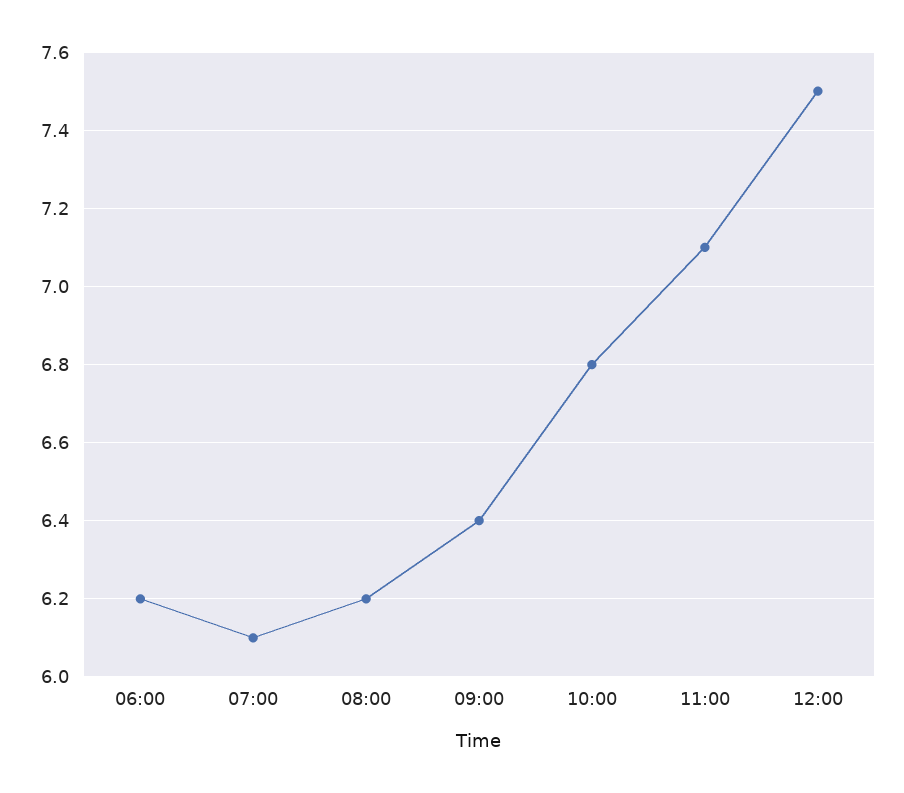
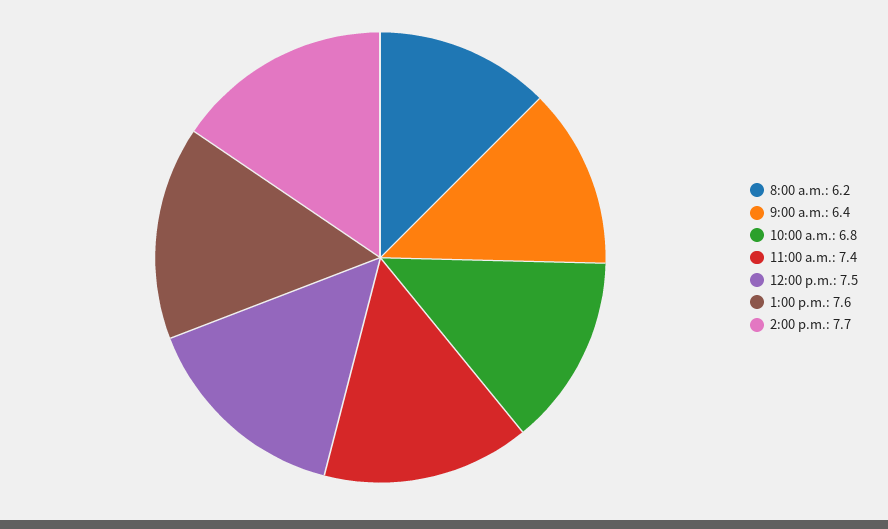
06:00: 6.2 -> none
07:00: 6.1 -> none
11:00: 7.1 -> 7.4
1:00 p.m.: none -> 7.6
2:00 p.m.: none -> 7.7

